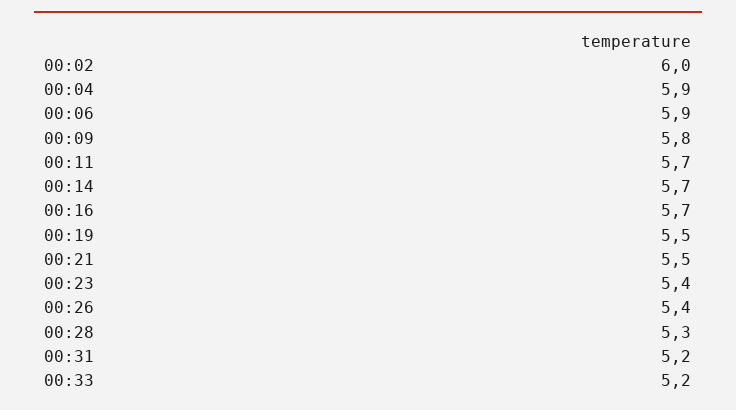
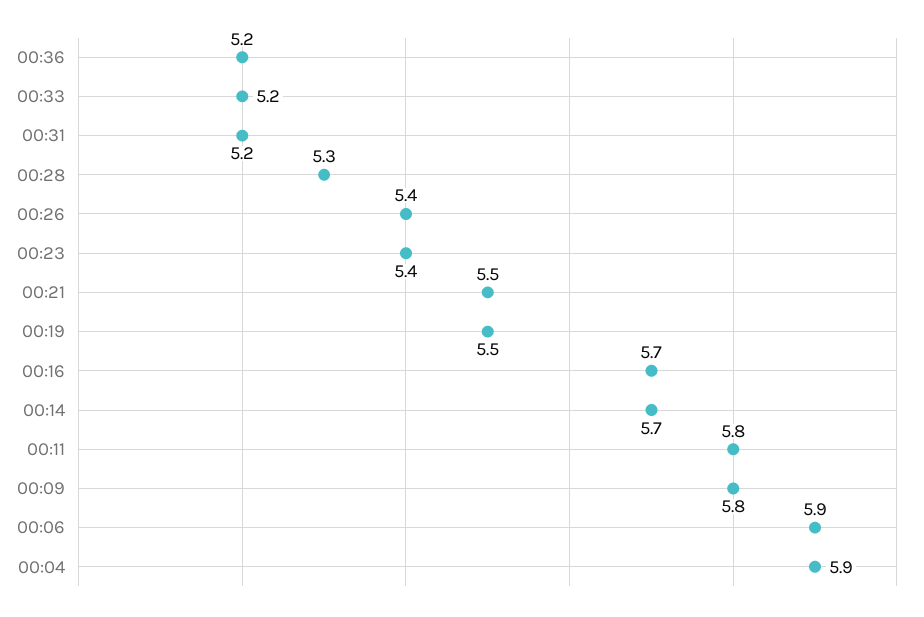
00:02: 6 -> none
00:11: 5.7 -> 5.8
00:36: none -> 5.2

